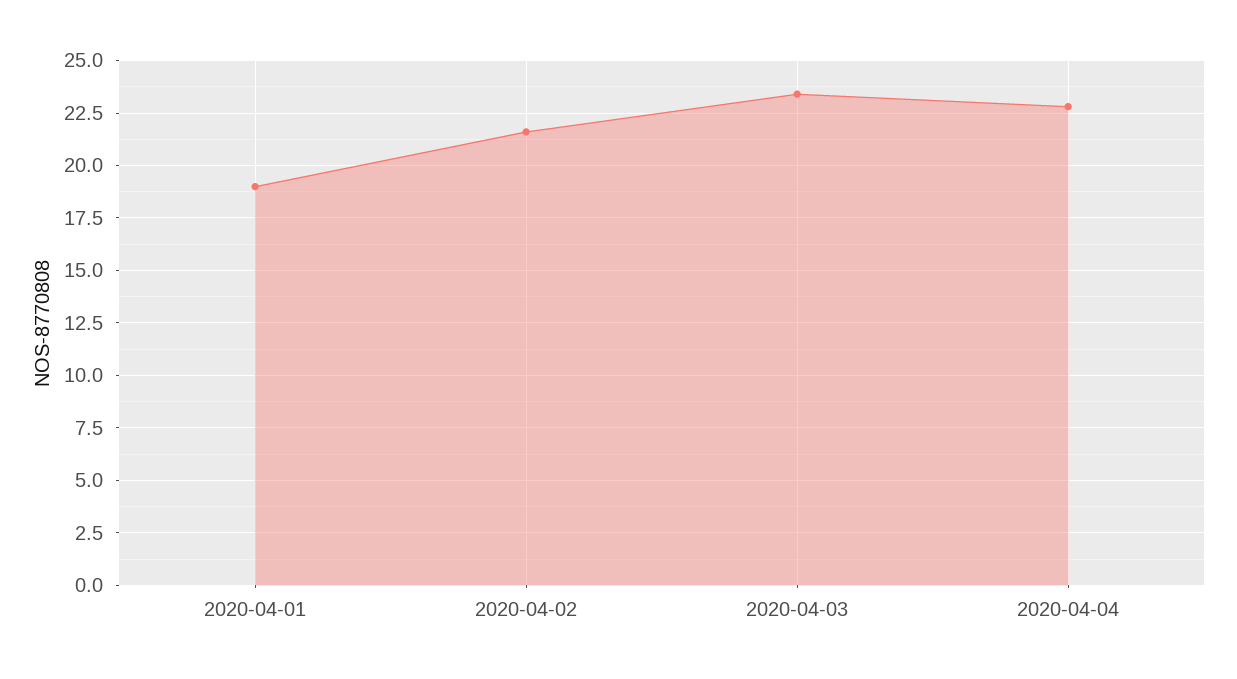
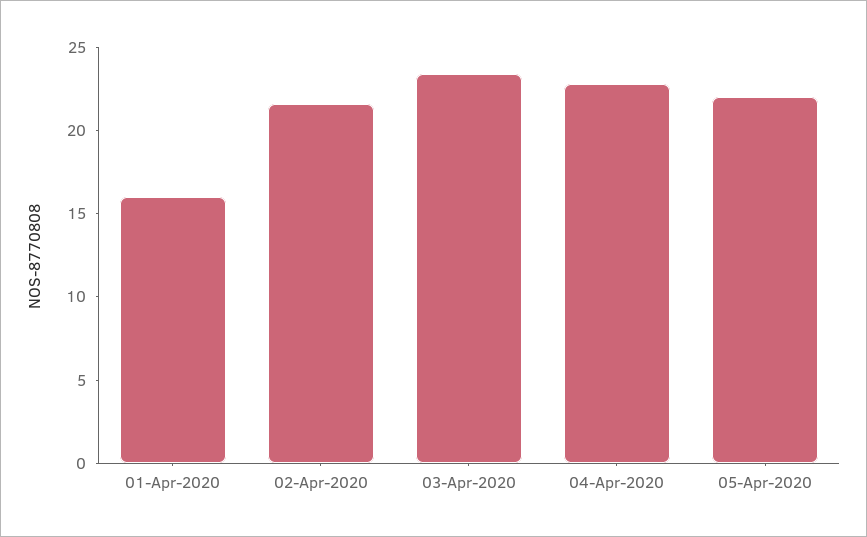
2020-04-01: 19 -> 16
05-Apr-2020: none -> 22

